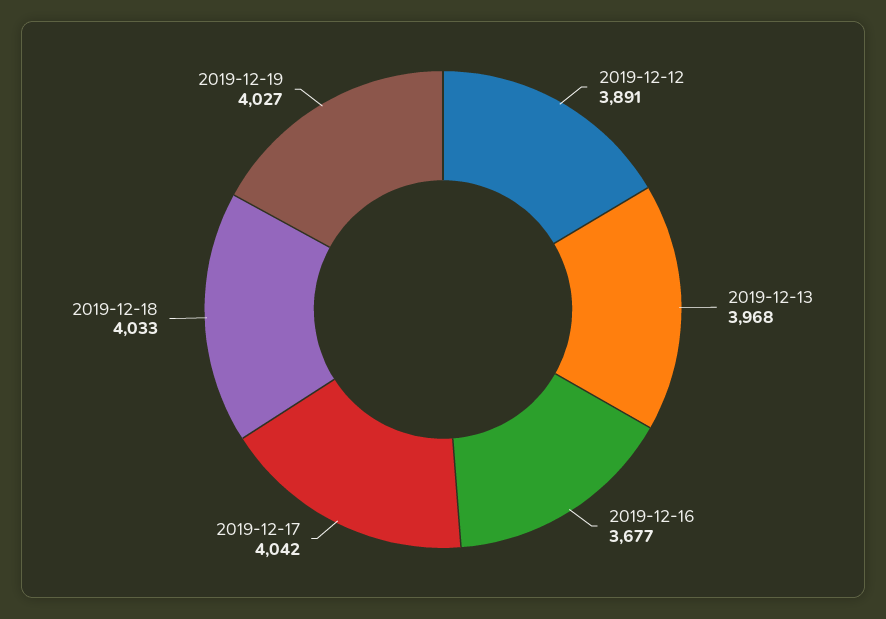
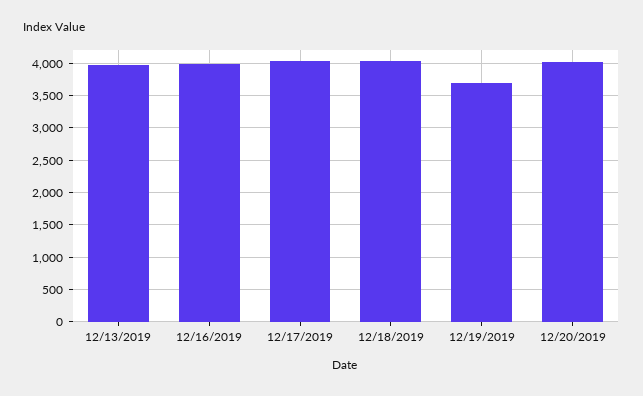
2019-12-12: 3891 -> none
2019-12-16: 3677 -> 4000
2019-12-19: 4027 -> 3700
12/20/2019: none -> 4000

